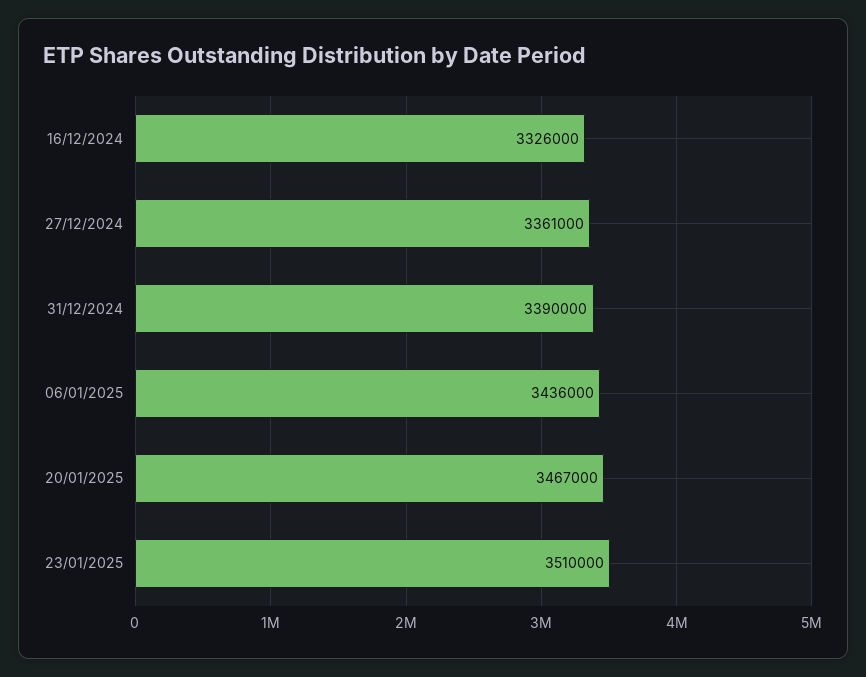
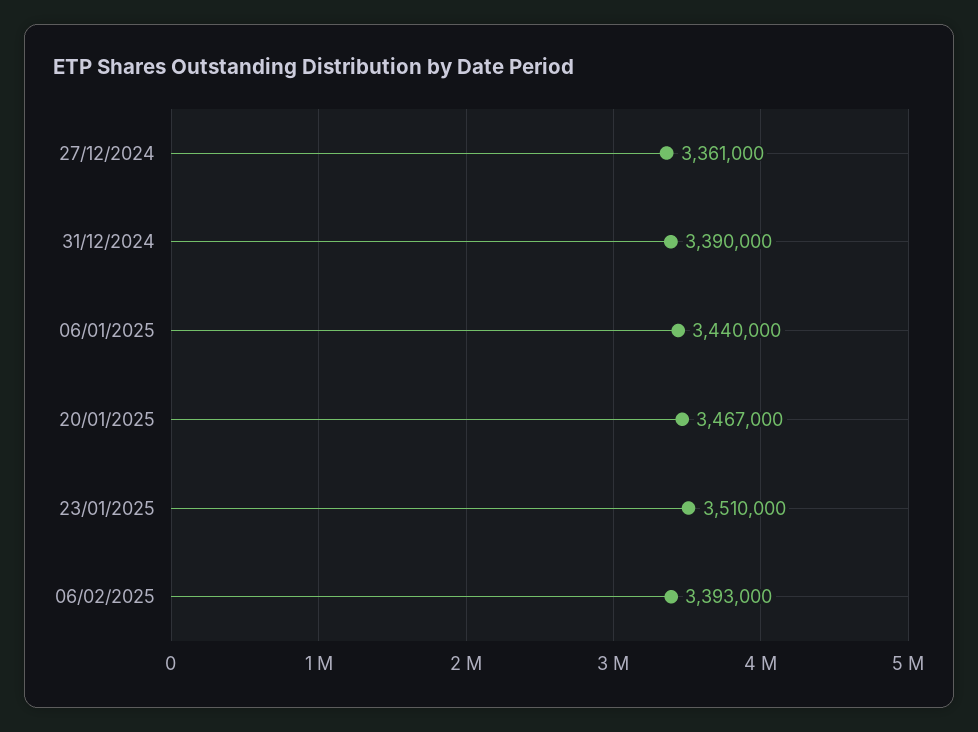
16/12/2024: 3326000 -> none
06/01/2025: 3436000 -> 3440000
06/02/2025: none -> 3393000

